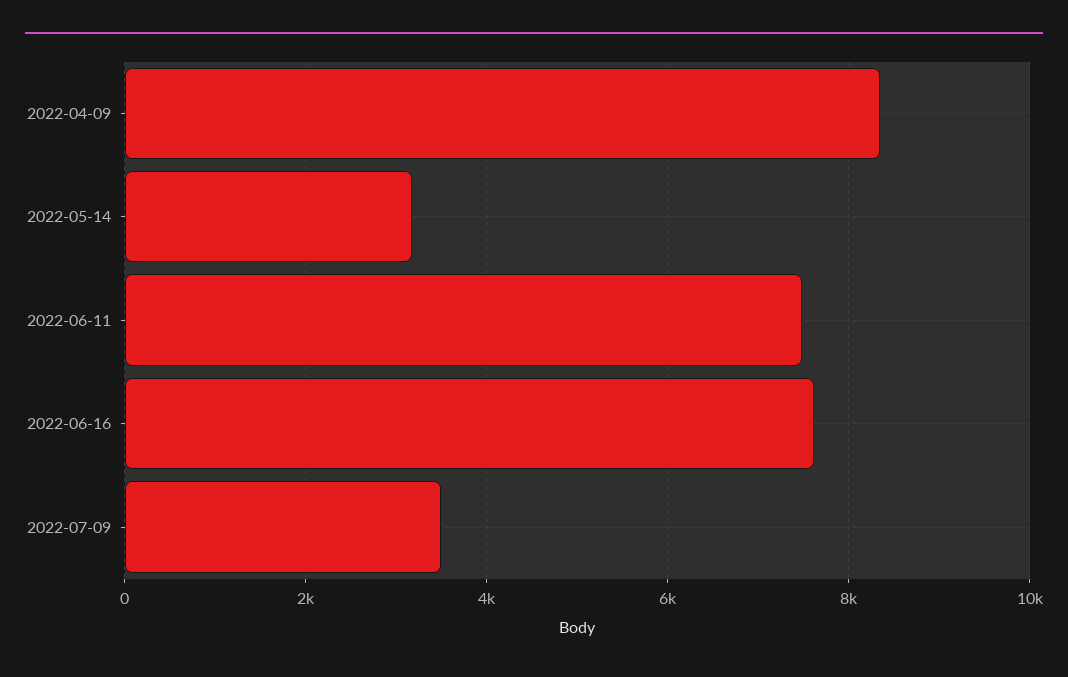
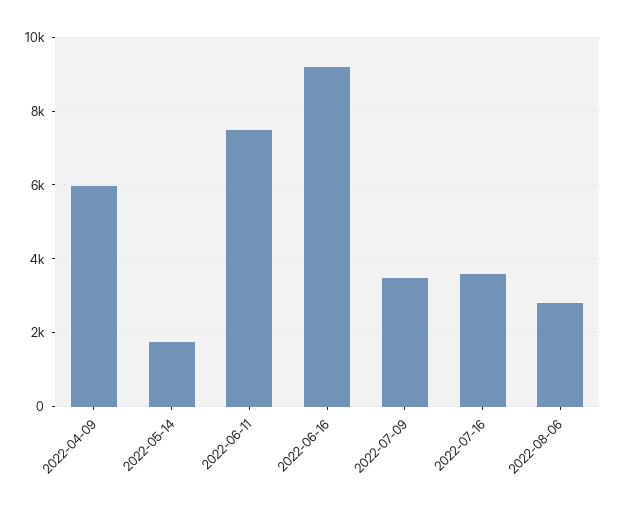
2022-04-09: 8400 -> 6000
2022-05-14: 3200 -> 1800
2022-06-16: 7600 -> 9200
2022-07-16: none -> 3600
2022-08-06: none -> 2800

